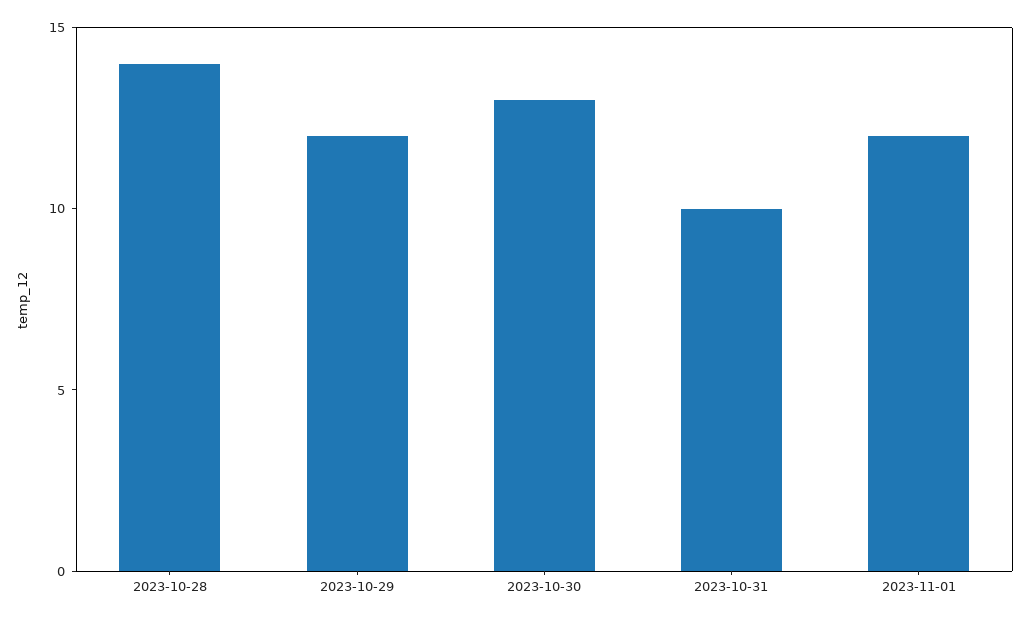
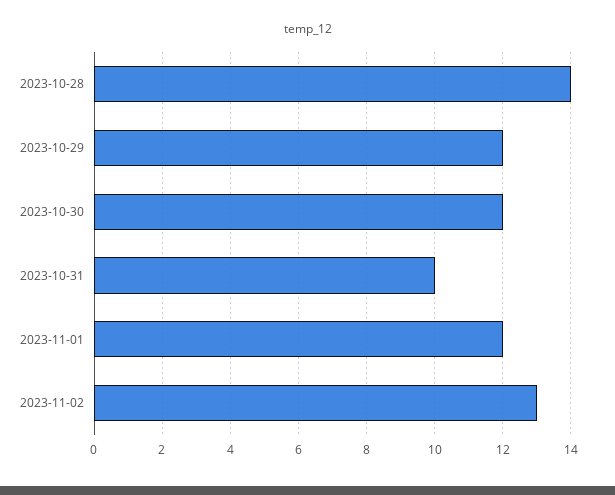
2023-10-30: 13 -> 12
2023-11-02: none -> 13

